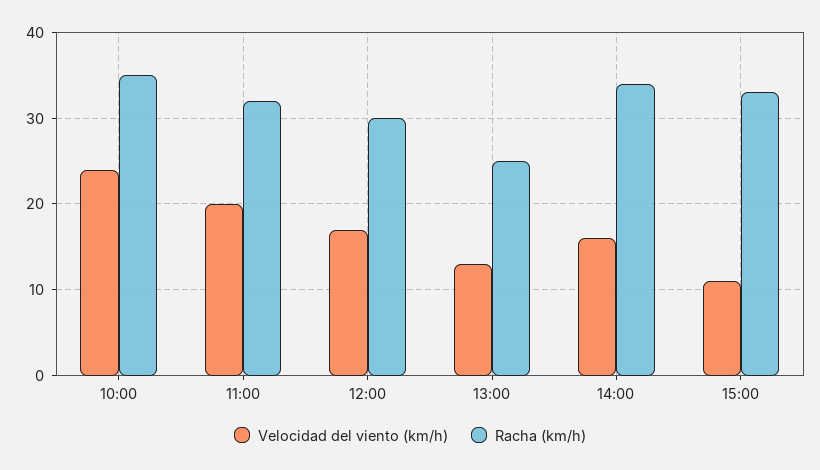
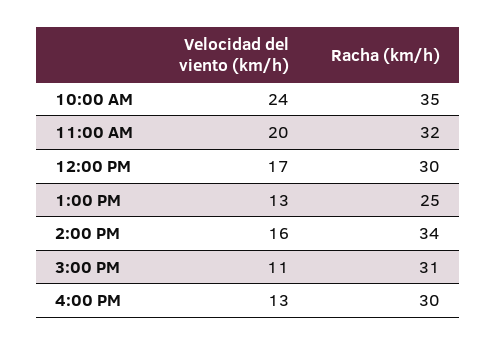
Racha (km/h), 15:00: 33 -> 31
Velocidad del viento (km/h), 4:00 PM: none -> 13
Racha (km/h), 4:00 PM: none -> 30

